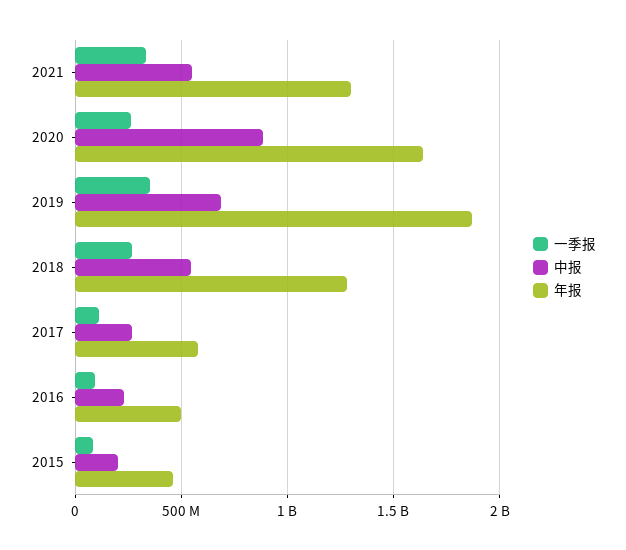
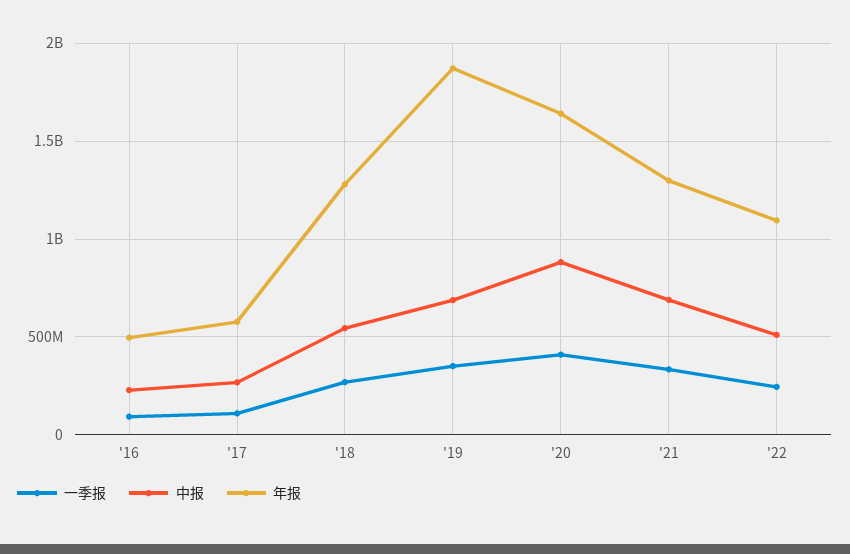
中报, 2021: 550000000 -> 700000000
一季报, 2020: 250000000 -> 400000000
一季报, 2015: 100000000 -> none
中报, 2015: 200000000 -> none
年报, 2015: 450000000 -> none
一季报, '22: none -> 250000000
中报, '22: none -> 500000000
年报, '22: none -> 1100000000

